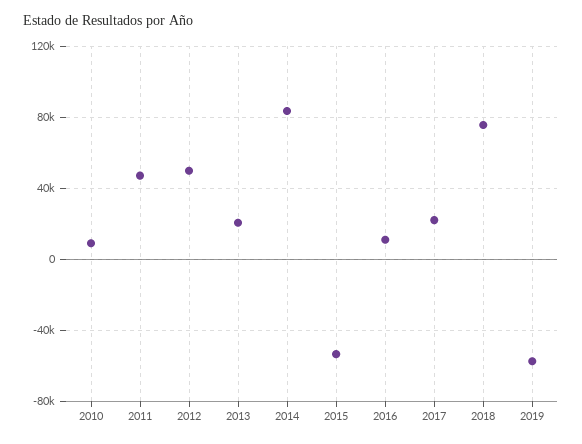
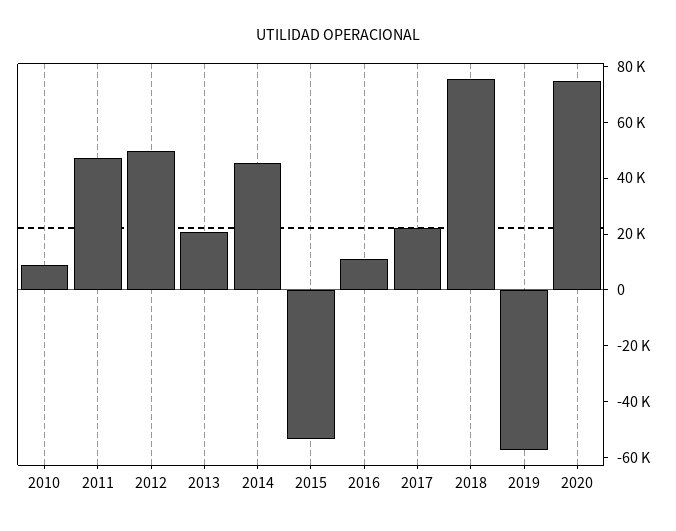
2014: 85000 -> 45000
2020: none -> 75000

